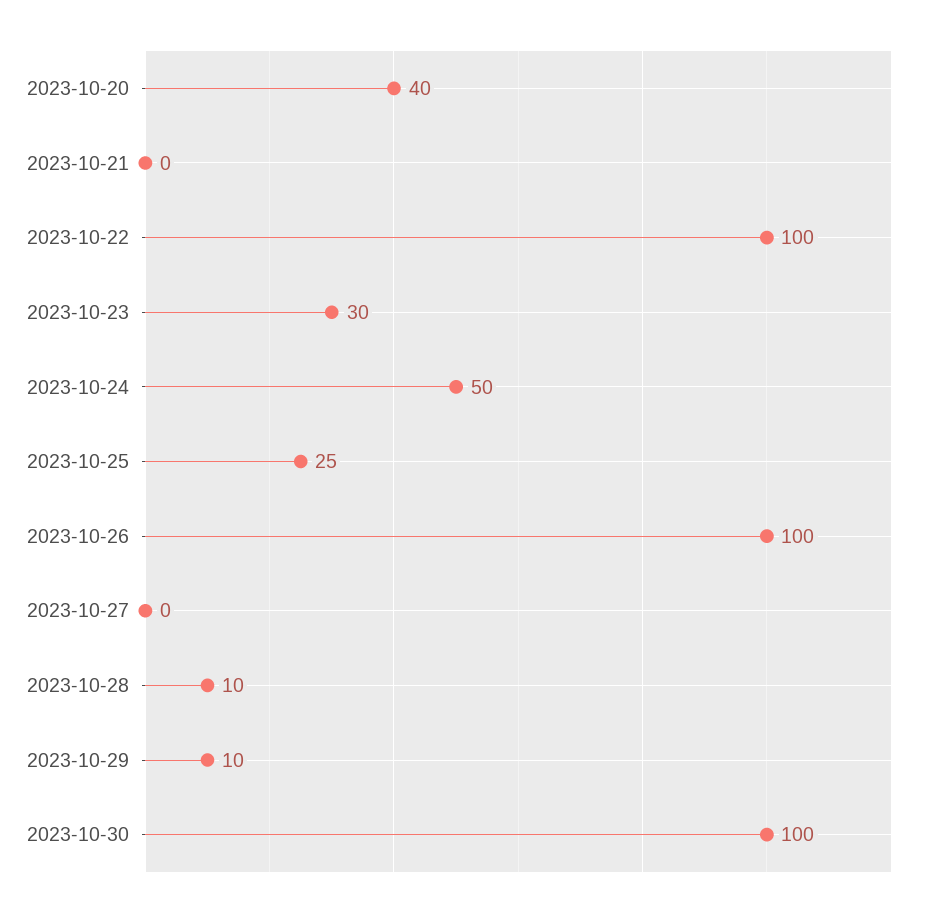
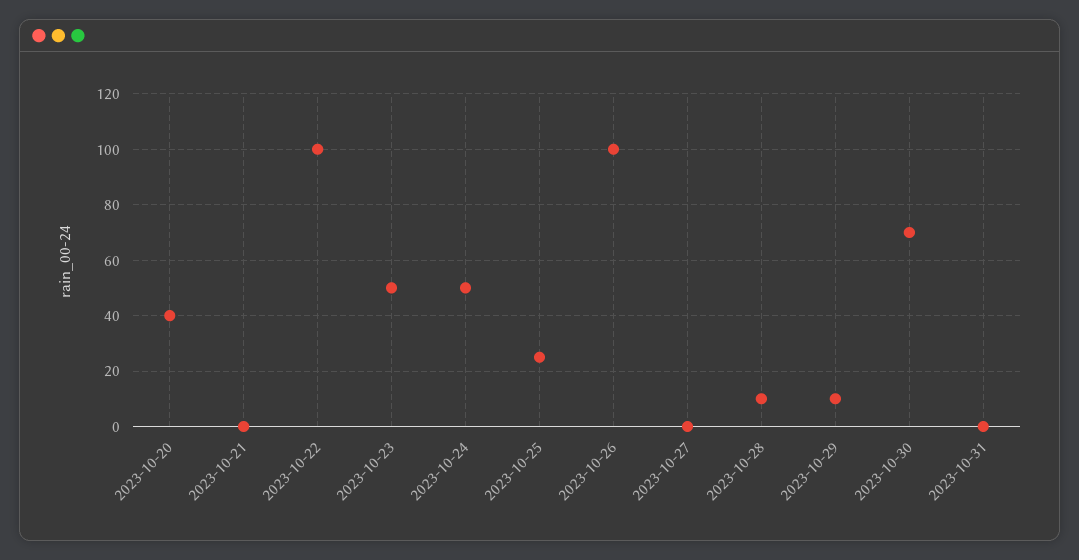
2023-10-23: 30 -> 50
2023-10-30: 100 -> 70
2023-10-31: none -> 0

